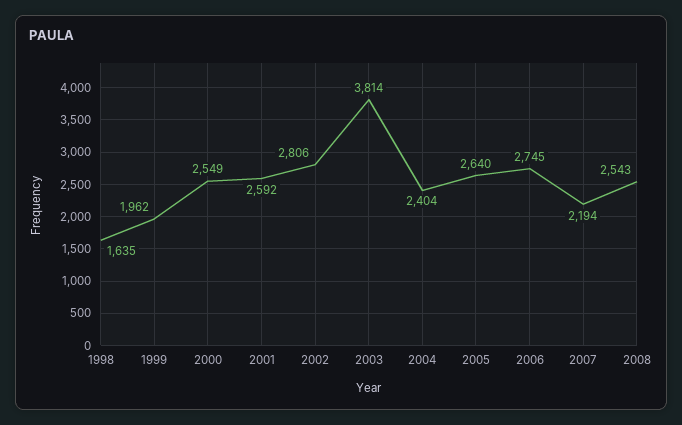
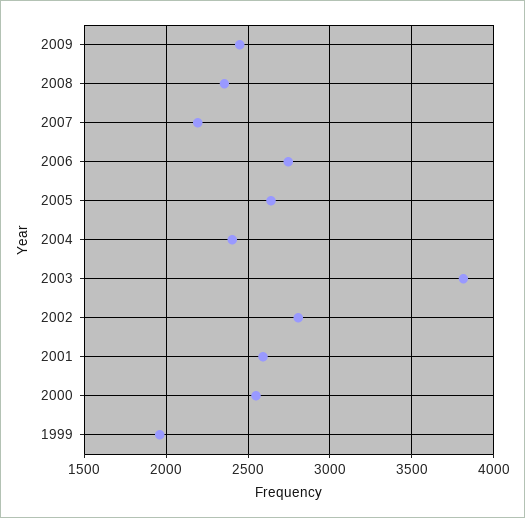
1998: 1635 -> none
2008: 2543 -> 2350
2009: none -> 2450

